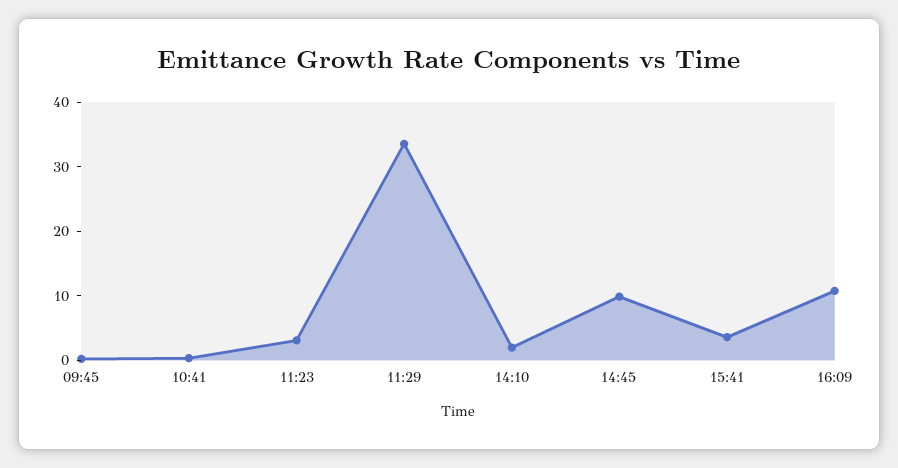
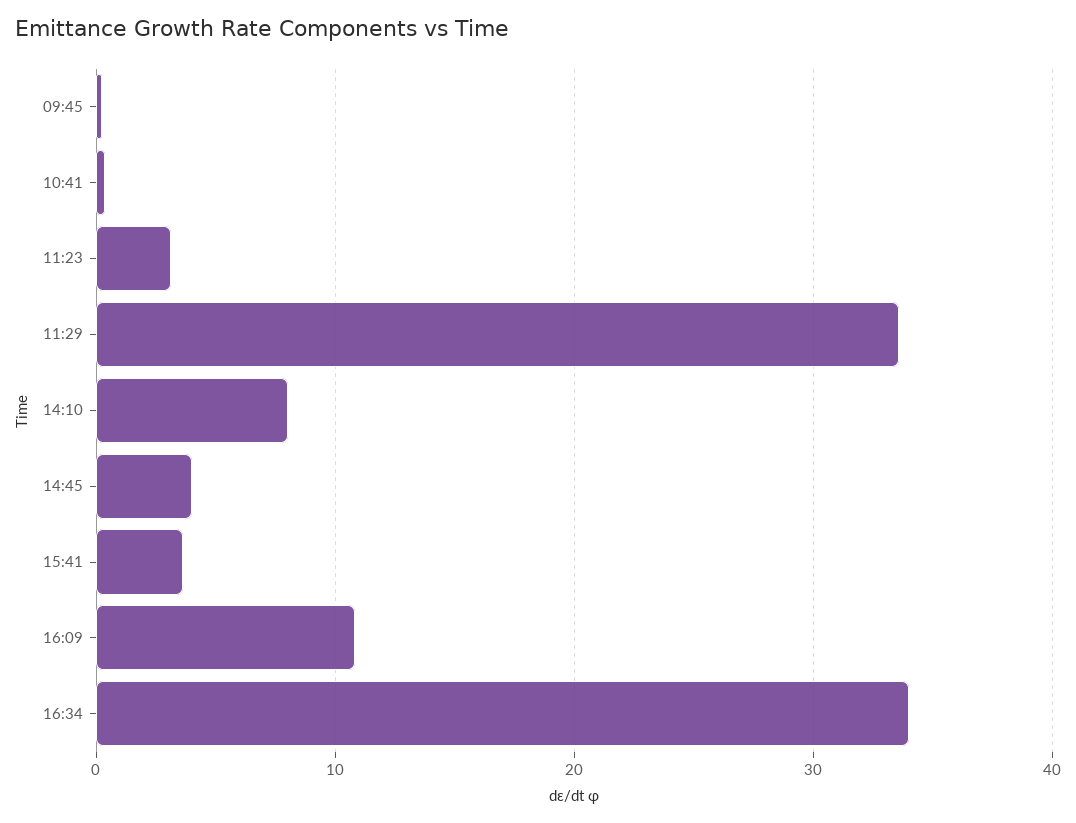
14:10: 2 -> 8
14:45: 10 -> 4
16:34: none -> 34

